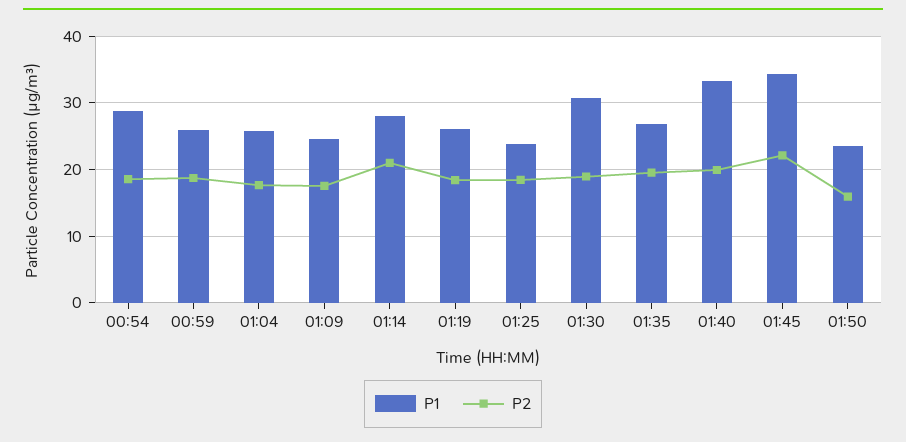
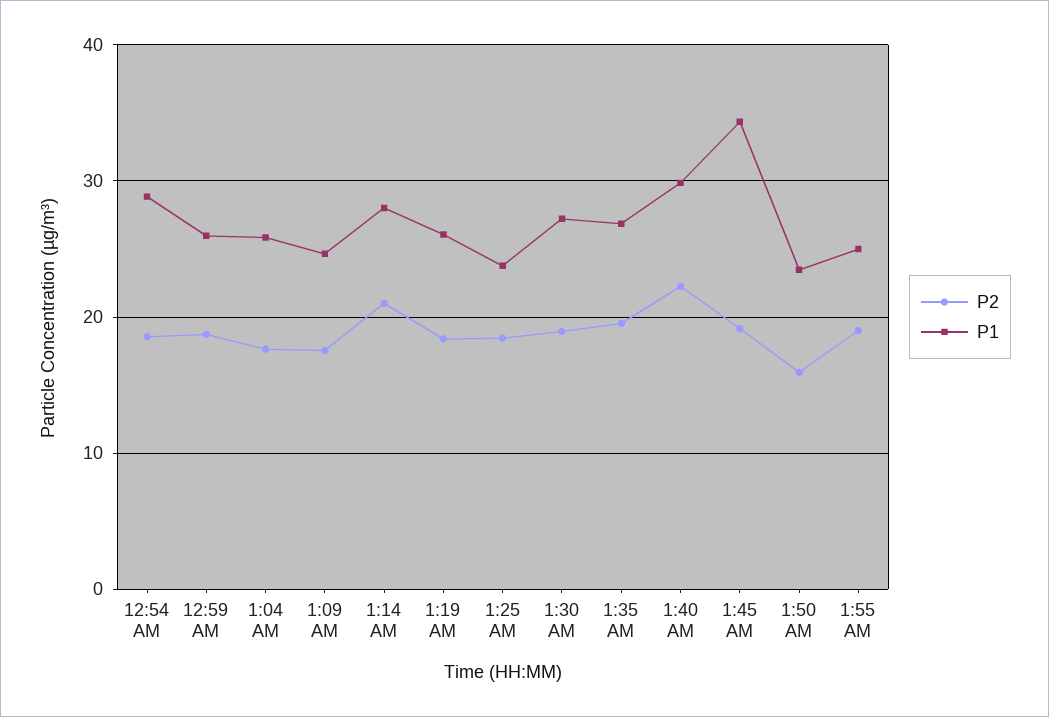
P1, 01:30: 31 -> 27
P1, 01:40: 33 -> 30
P2, 01:40: 20 -> 22
P2, 01:45: 22 -> 19
P2, 1:55 AM: none -> 19
P1, 1:55 AM: none -> 25

